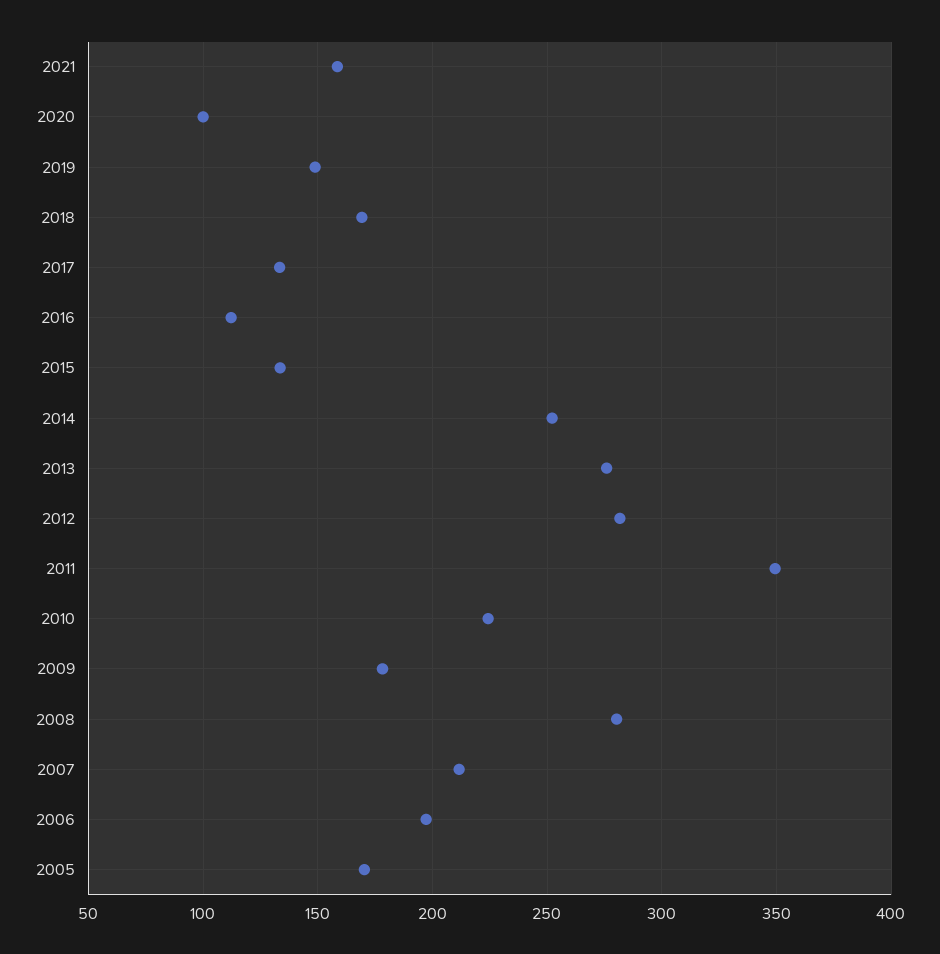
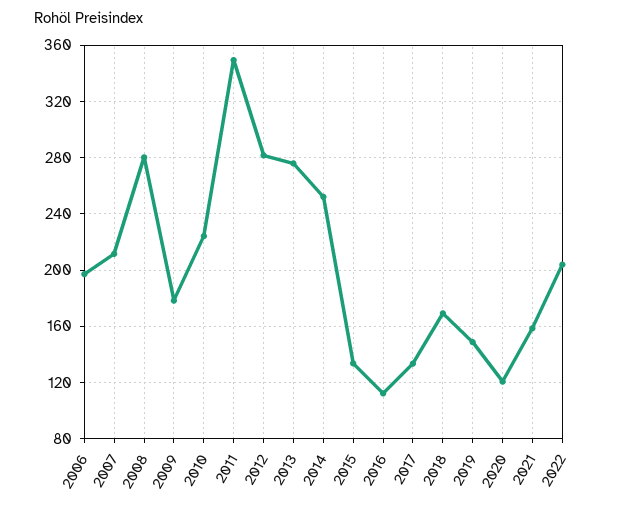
2020: 100 -> 120
2005: 170 -> none
2022: none -> 205

